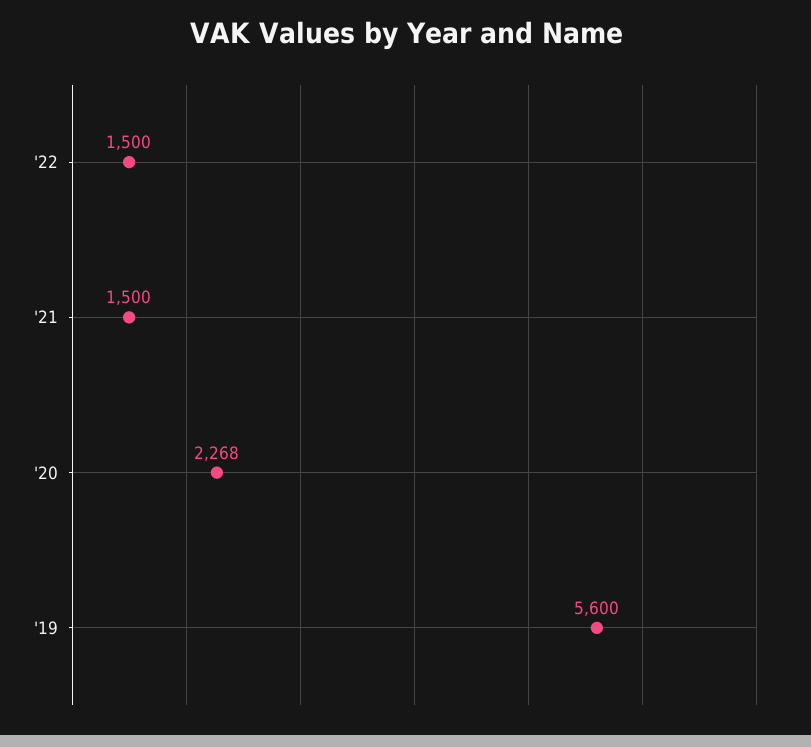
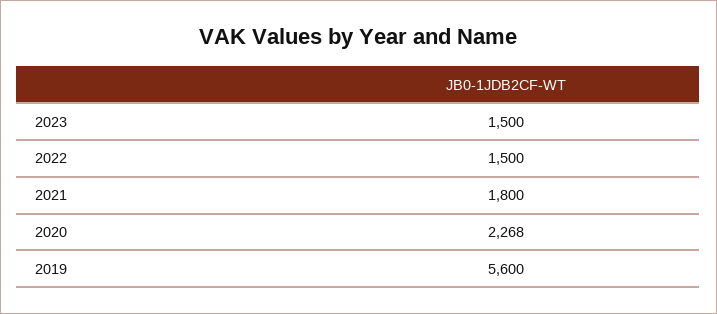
'21: 1500 -> 1800
2023: none -> 1500

